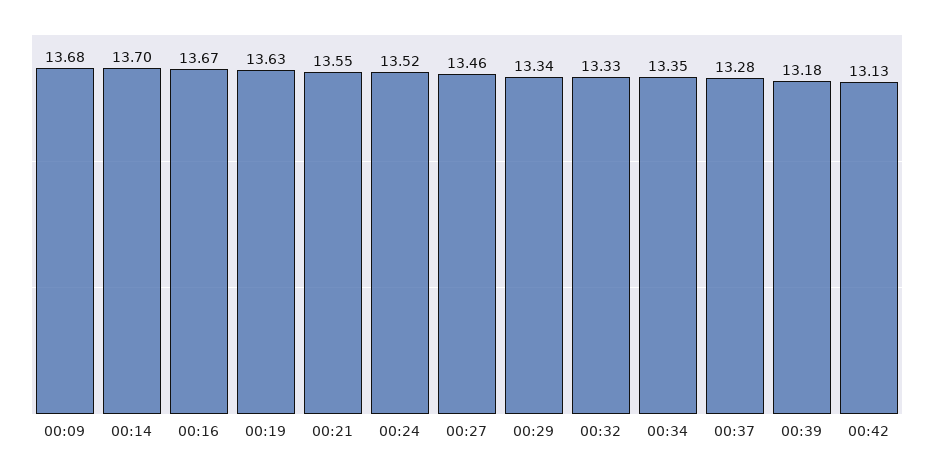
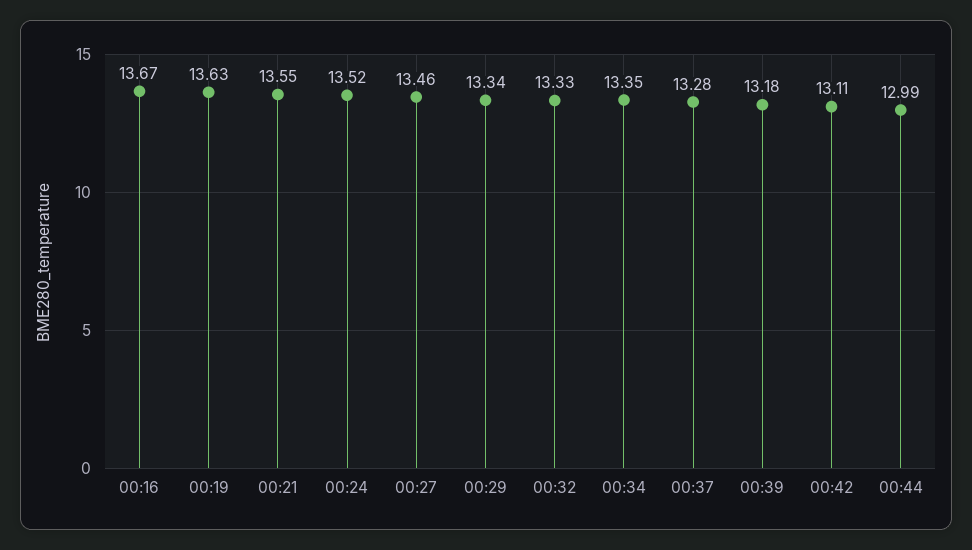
00:09: 13.68 -> none
00:14: 13.7 -> none
00:42: 13.13 -> 13.11
00:44: none -> 12.99

